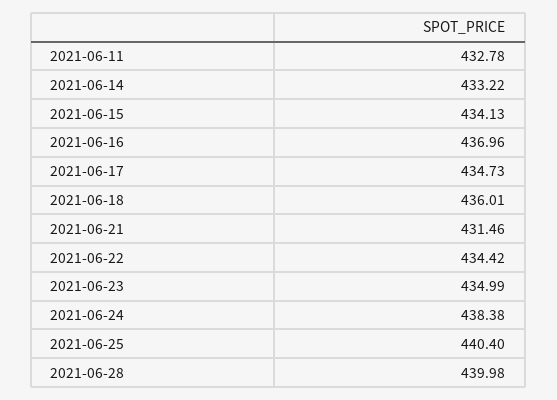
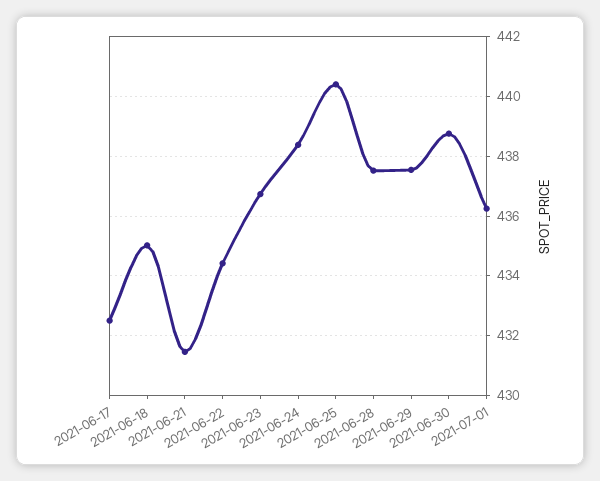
2021-06-11: 432.78 -> none
2021-06-14: 433.22 -> none
2021-06-15: 434.13 -> none
2021-06-16: 436.96 -> none
2021-06-17: 434.73 -> 432.5
2021-06-18: 436.01 -> 435
2021-06-23: 434.99 -> 436.75
2021-06-28: 439.98 -> 437.5
2021-06-29: none -> 437.5
2021-06-30: none -> 438.75
2021-07-01: none -> 436.25

